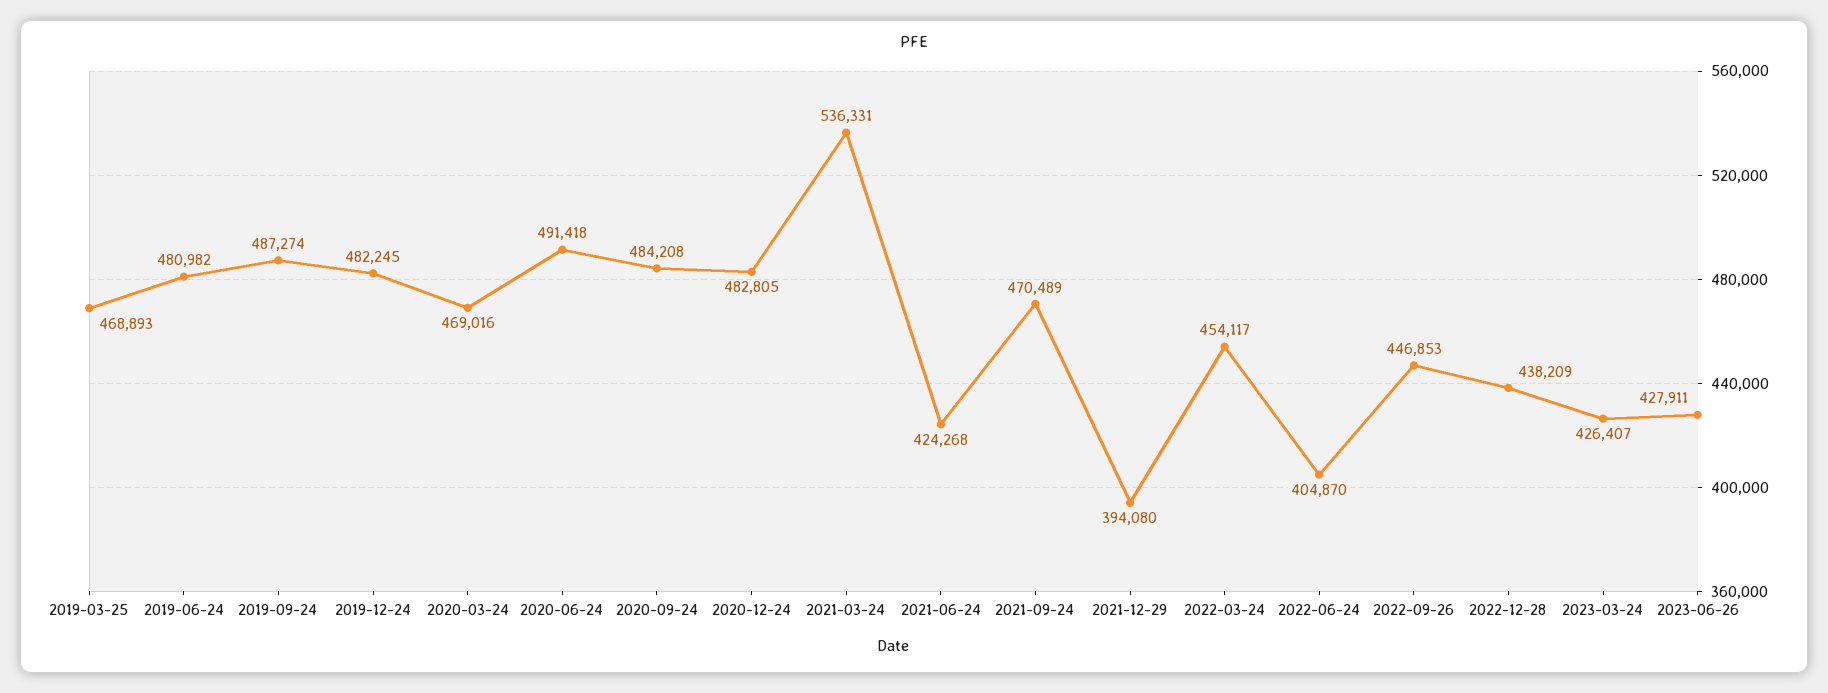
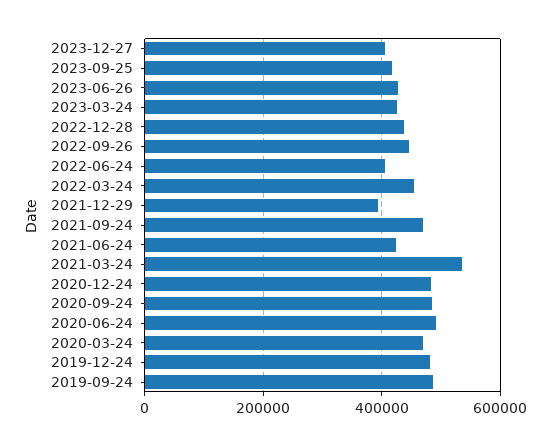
2019-03-25: 468893 -> none
2019-06-24: 480982 -> none
2023-12-27: none -> 400000
2023-09-25: none -> 420000

